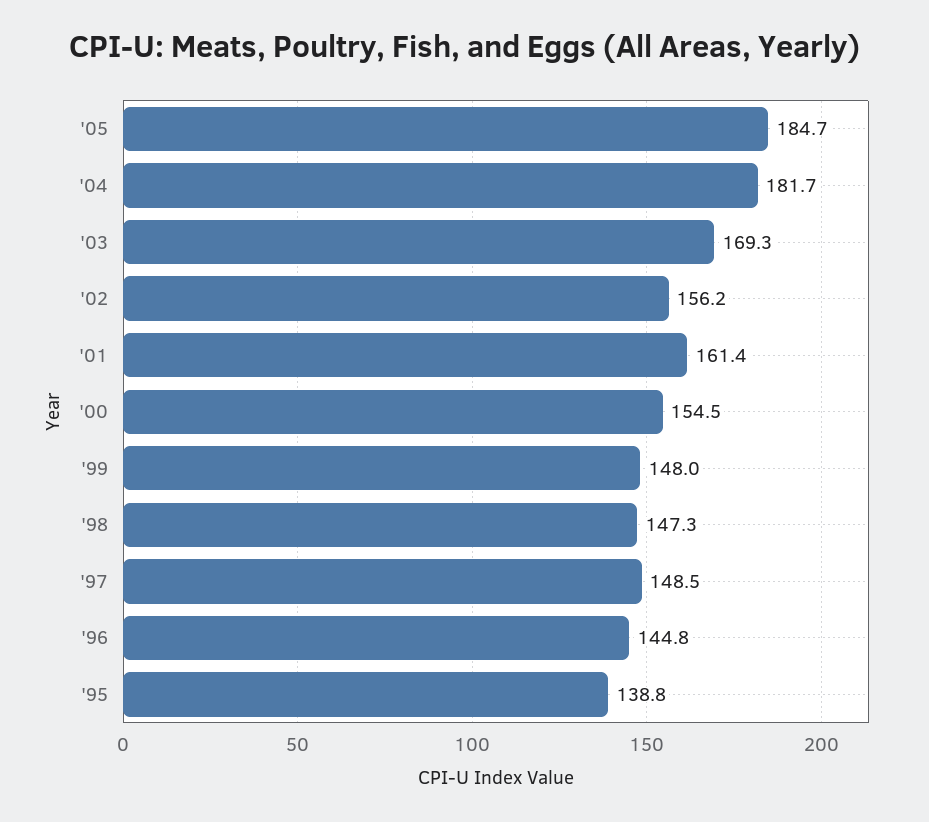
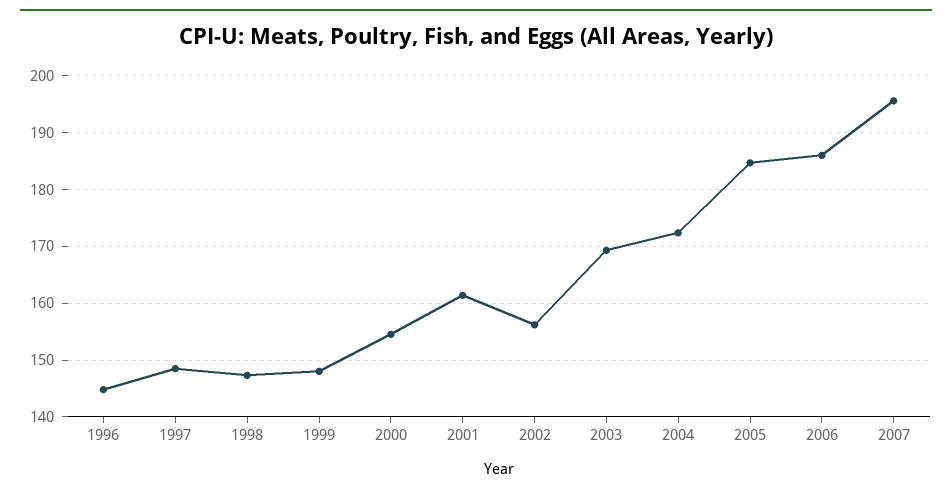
'04: 181.7 -> 172
'95: 138.8 -> none
2006: none -> 186
2007: none -> 196

